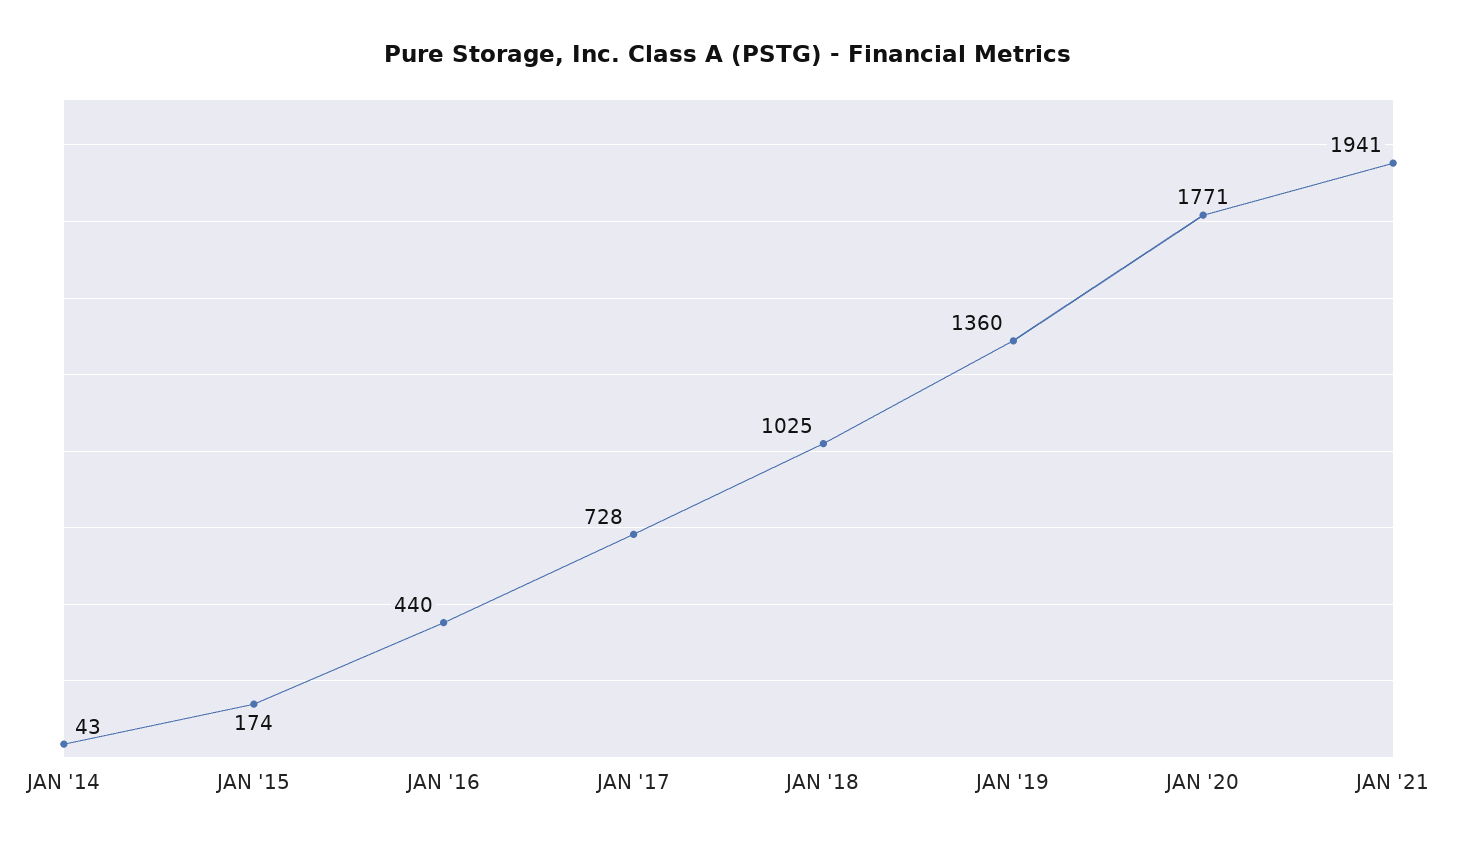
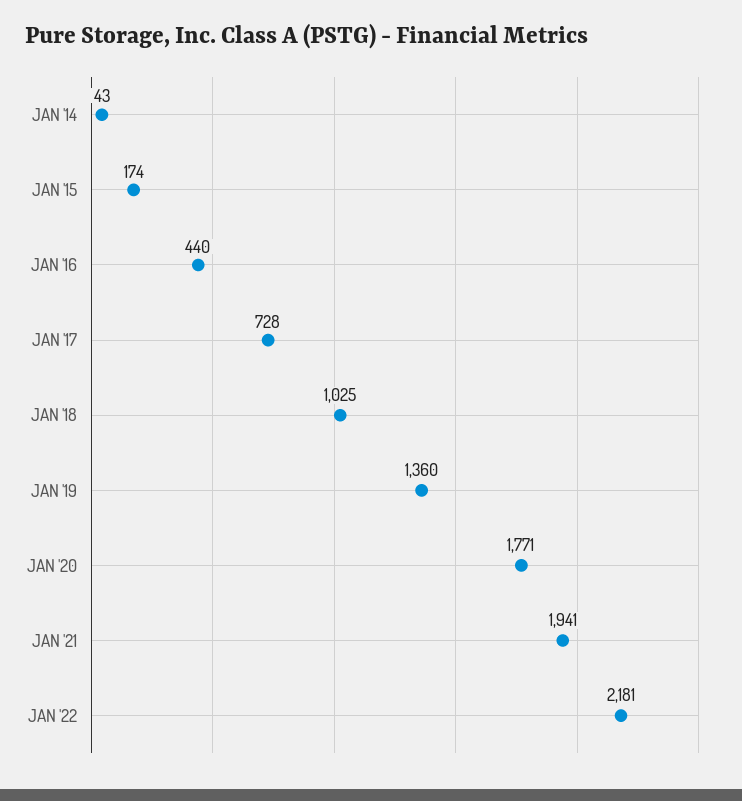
JAN '22: none -> 2181

